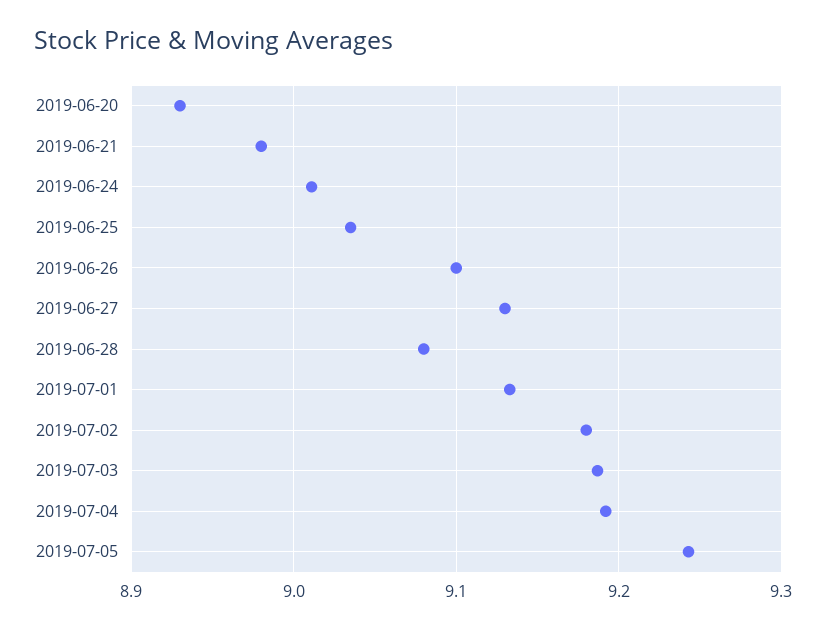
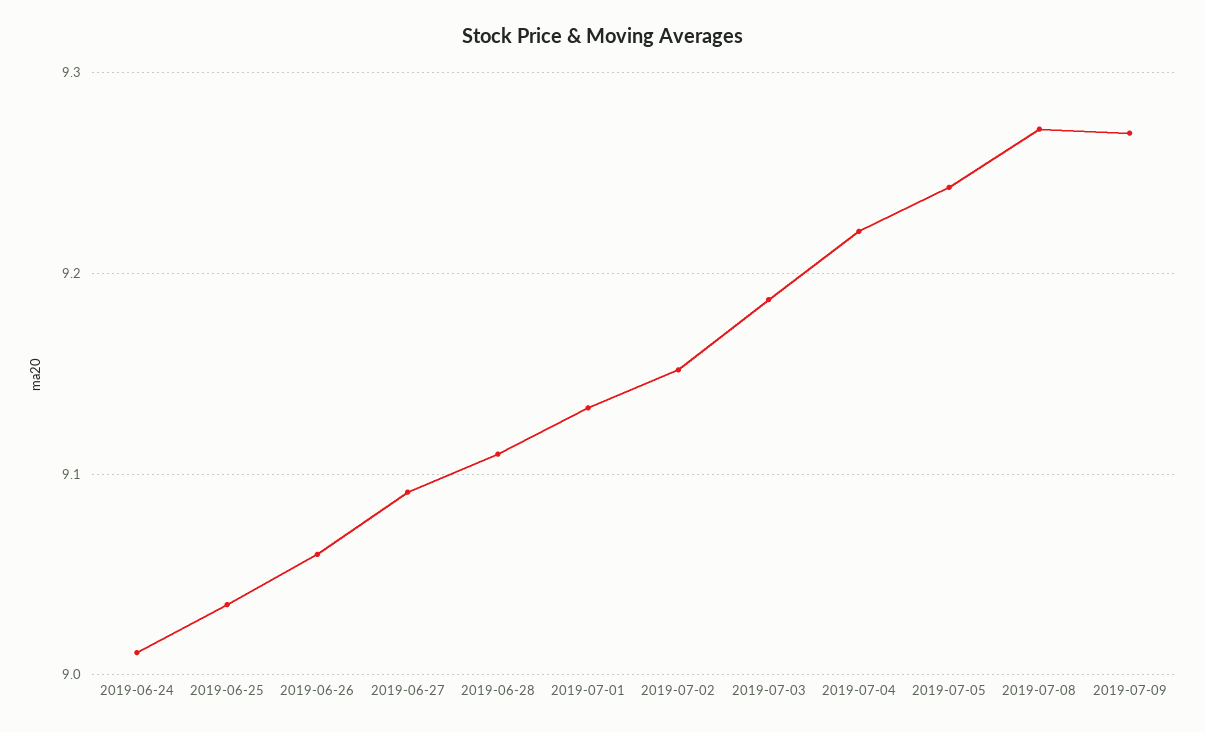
2019-06-20: 8.93 -> none
2019-06-21: 8.98 -> none
2019-06-26: 9.1 -> 9.06
2019-06-27: 9.13 -> 9.09
2019-06-28: 9.08 -> 9.11
2019-07-02: 9.18 -> 9.15
2019-07-04: 9.19 -> 9.22
2019-07-08: none -> 9.27
2019-07-09: none -> 9.27

